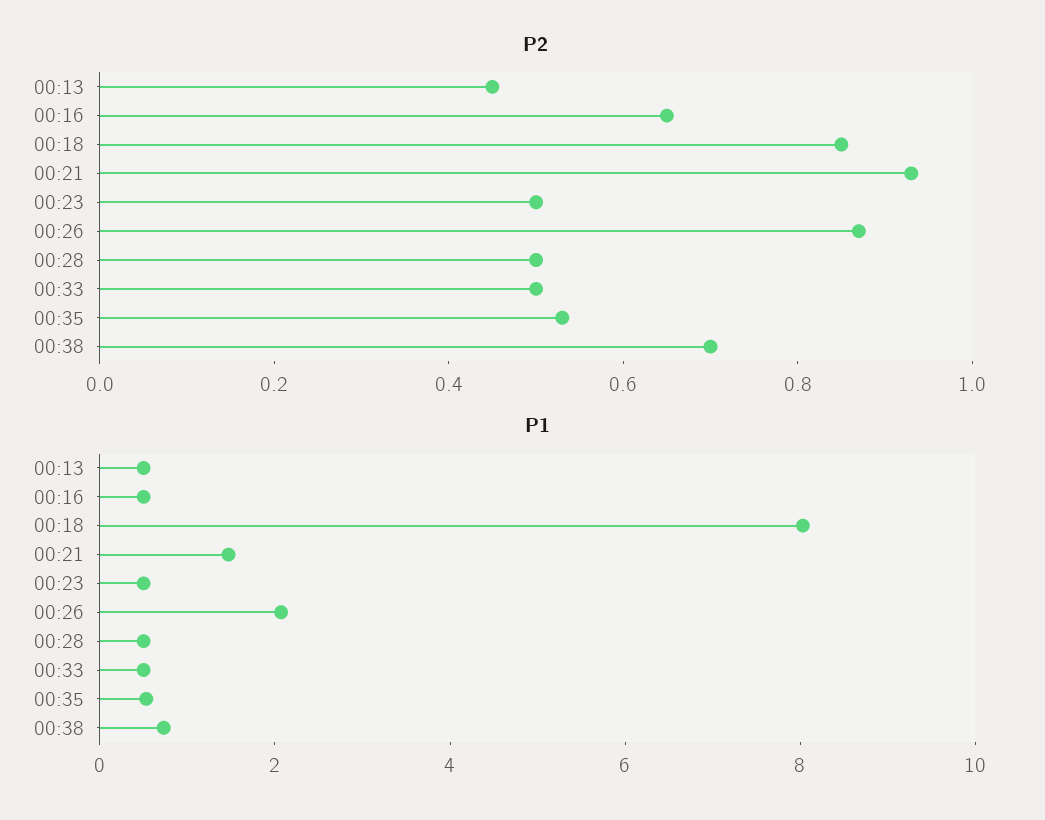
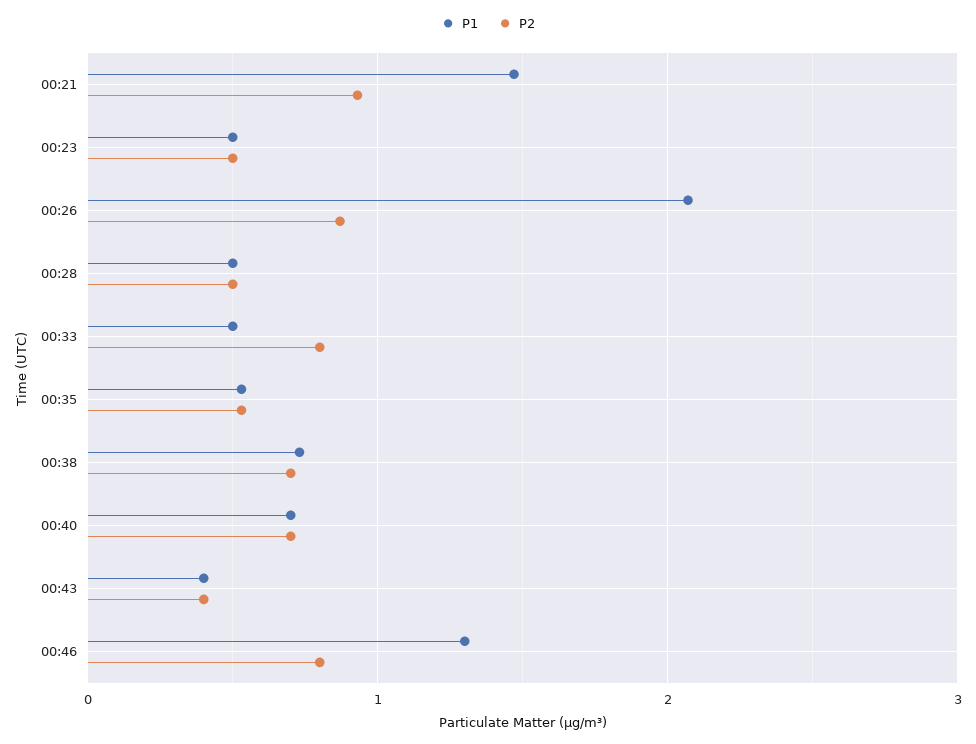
P2, 00:13: 0.45 -> none
P2, 00:16: 0.65 -> none
P2, 00:18: 0.85 -> none
P2, 00:33: 0.5 -> 0.8
P1, 00:13: 0.5 -> none
P1, 00:16: 0.5 -> none
P1, 00:18: 8 -> none
P1, 00:40: none -> 0.7
P2, 00:40: none -> 0.7
P1, 00:43: none -> 0.4
P2, 00:43: none -> 0.4
P1, 00:46: none -> 1.3
P2, 00:46: none -> 0.8

